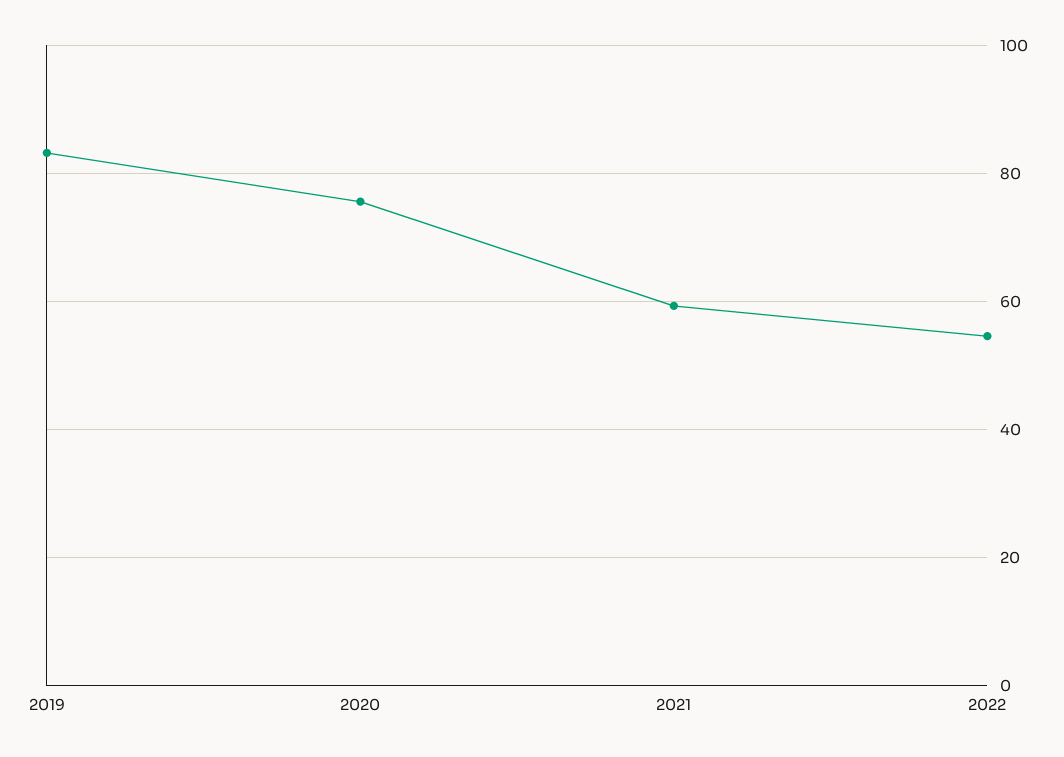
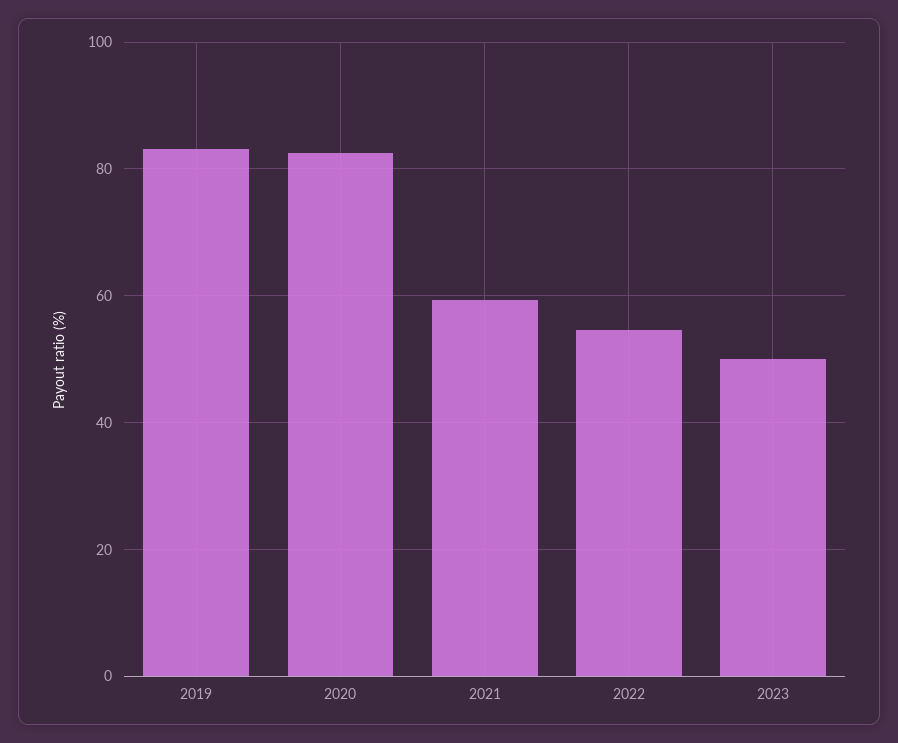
2020: 76 -> 82
2023: none -> 50

